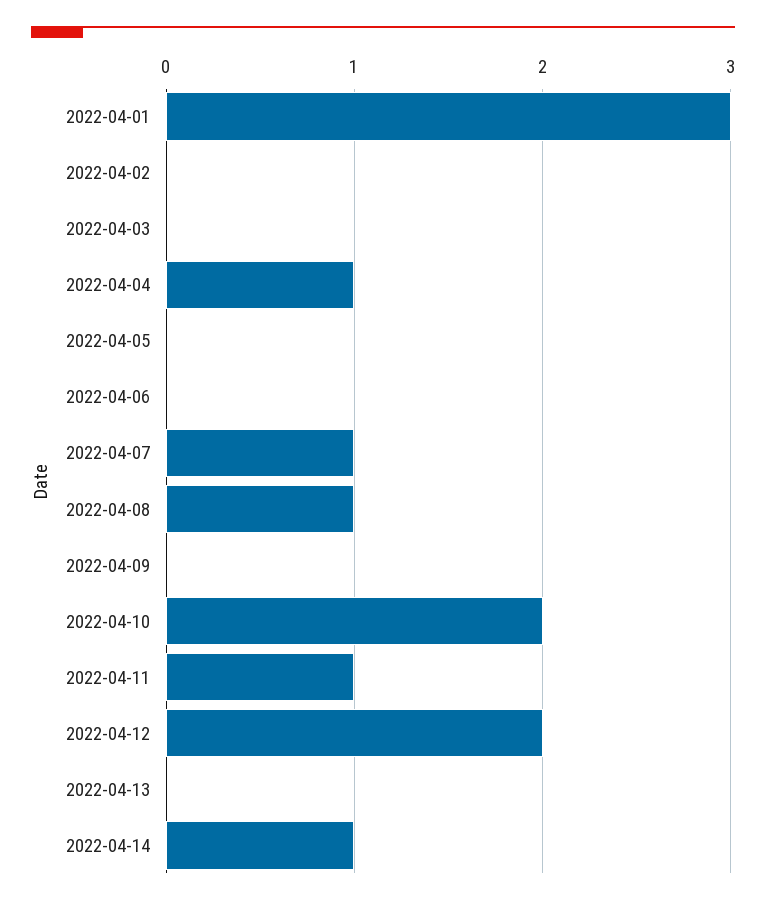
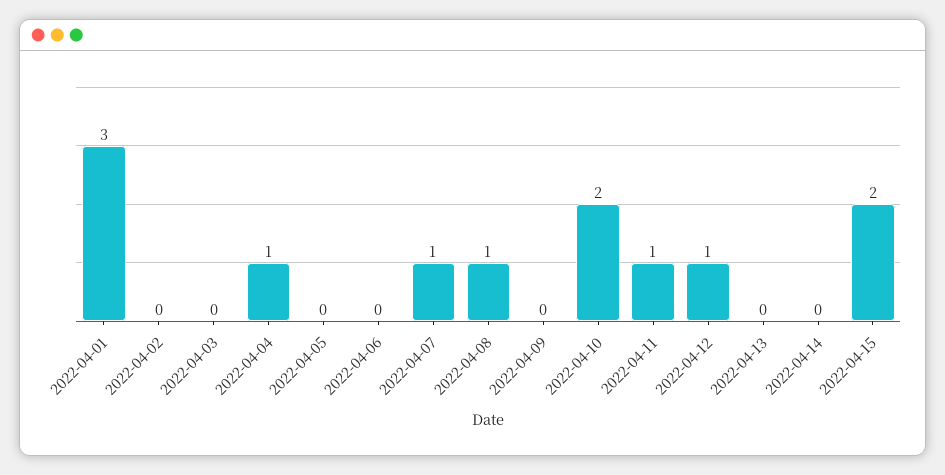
2022-04-12: 2 -> 1
2022-04-14: 1 -> 0
2022-04-15: none -> 2

